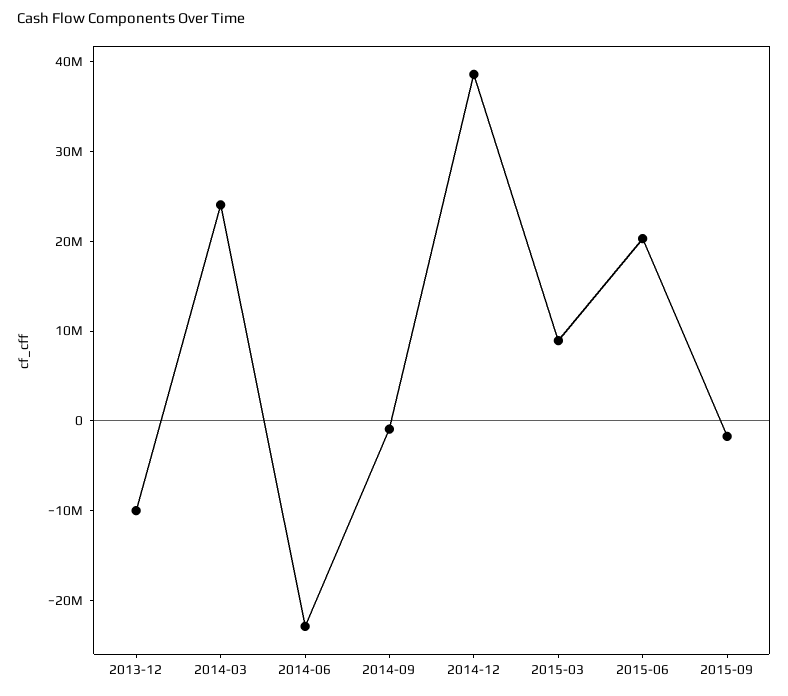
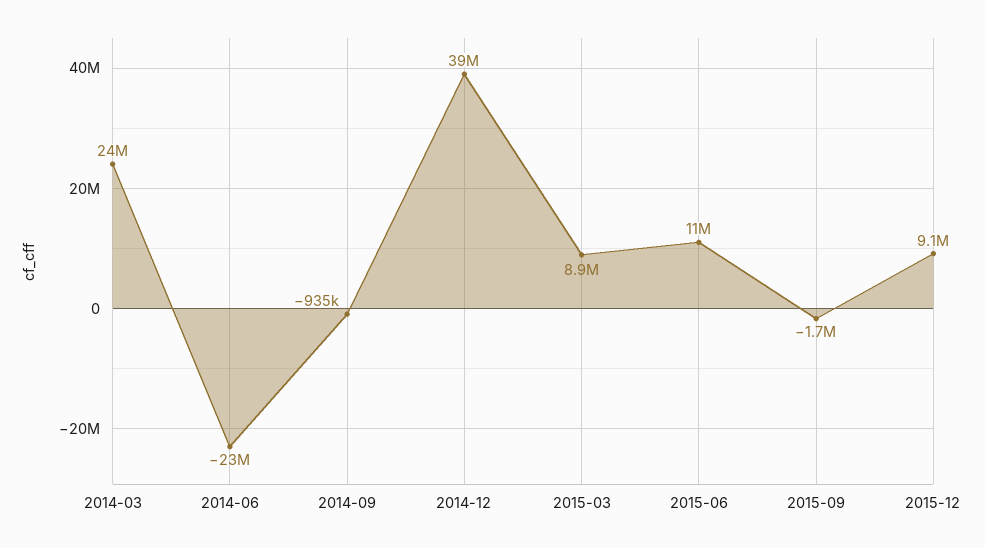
2013-12: -10000000 -> none
2015-06: 20000000 -> 11000000
2015-12: none -> 9100000

